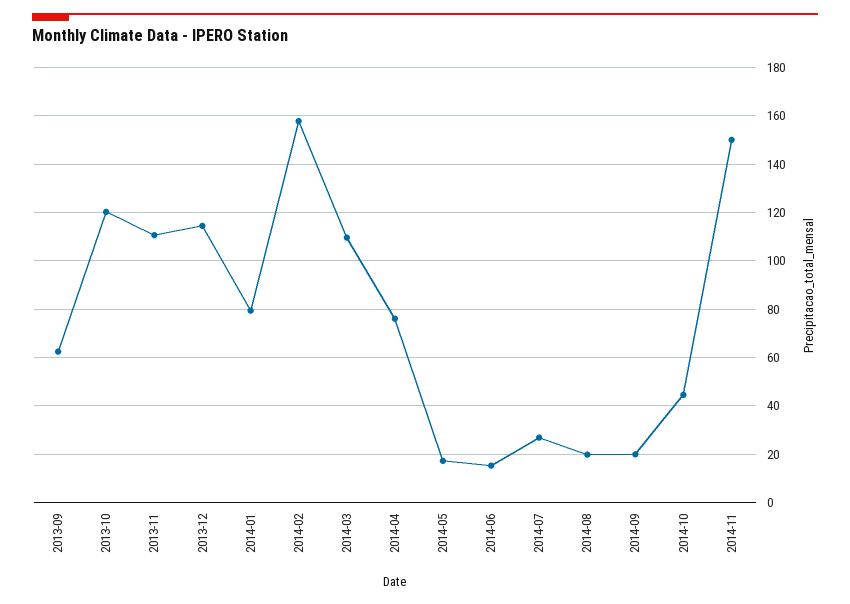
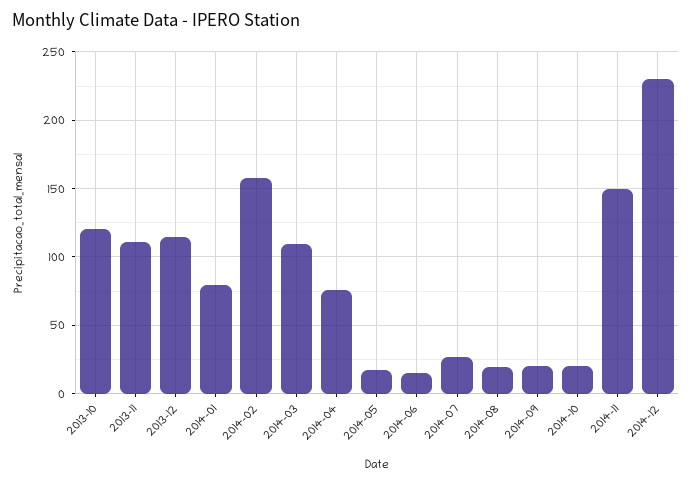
2013-09: 62.5 -> none
2014-10: 45 -> 20
2014-12: none -> 230

